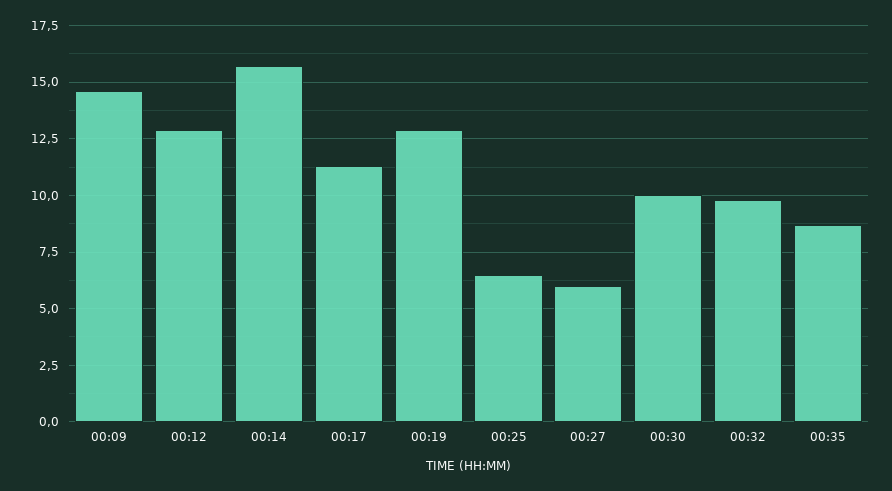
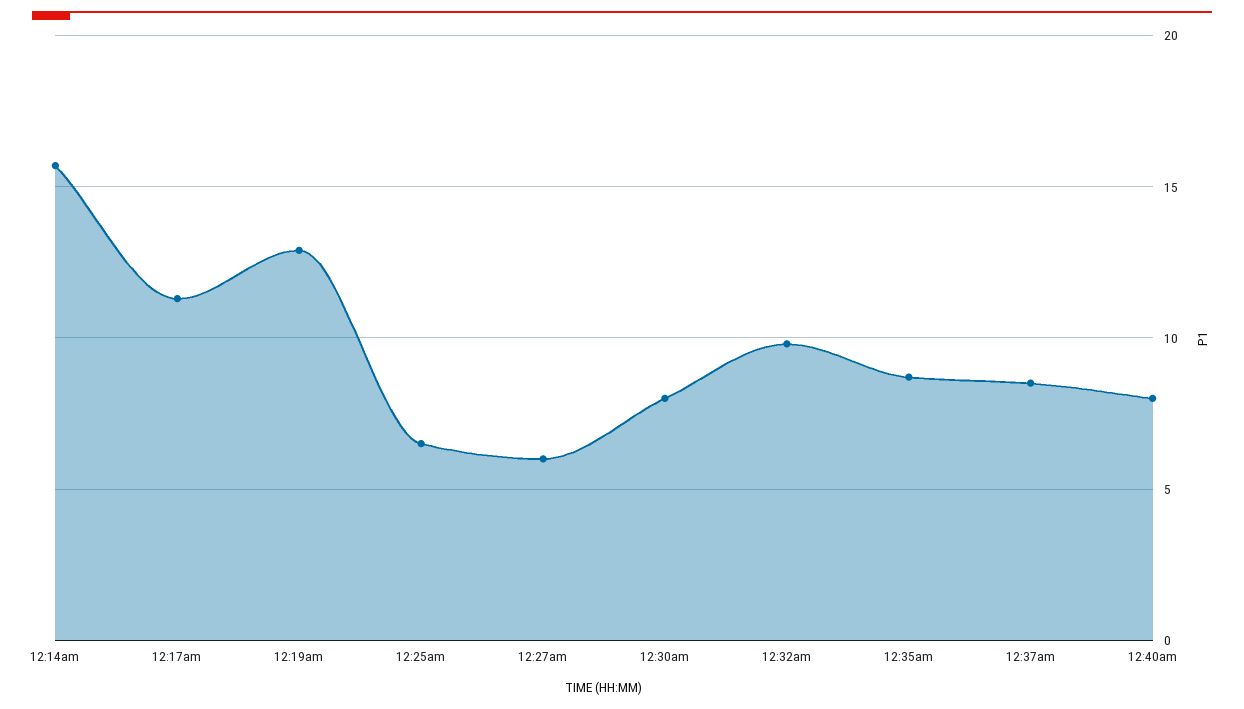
00:09: 14.5 -> none
00:12: 13 -> none
00:30: 10 -> 8
12:37am: none -> 8.5
12:40am: none -> 8

